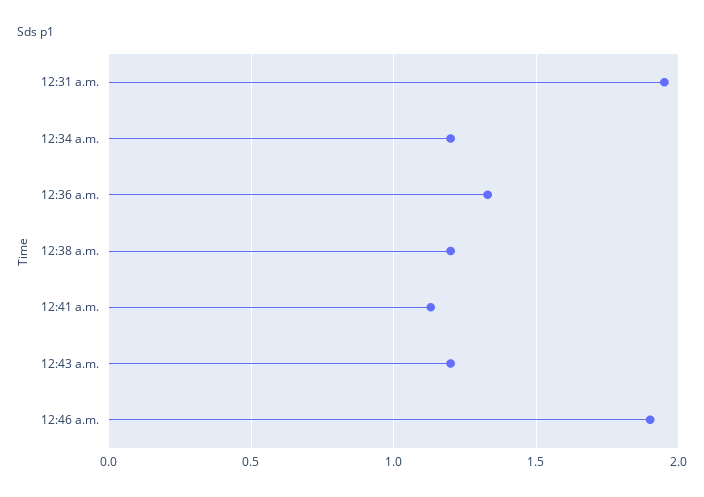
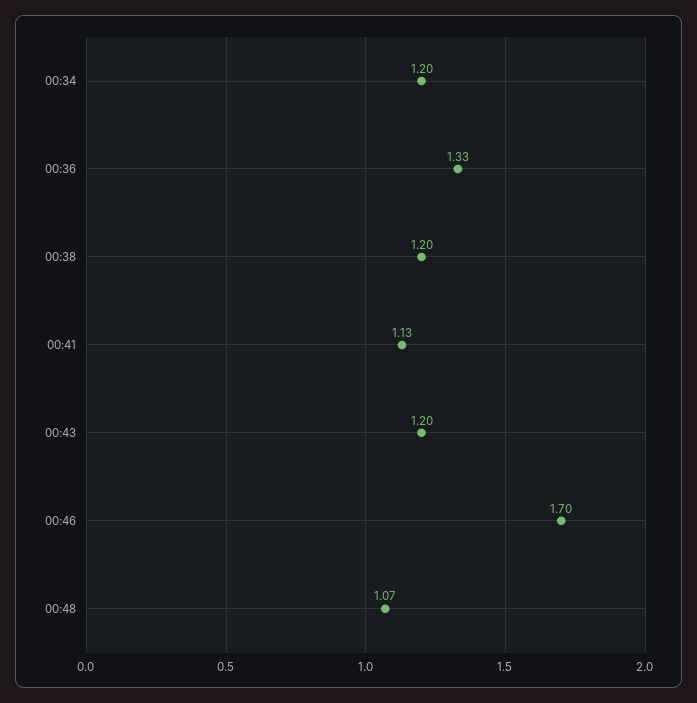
12:31 a.m.: 1.95 -> none
12:46 a.m.: 1.9 -> 1.7
00:48: none -> 1.07

